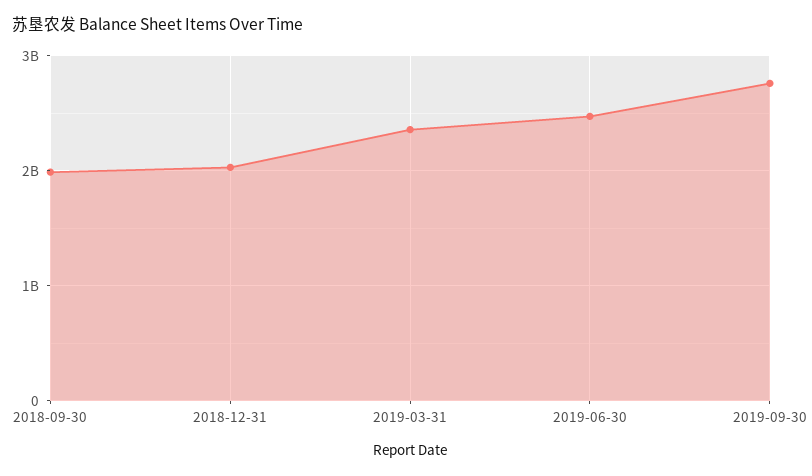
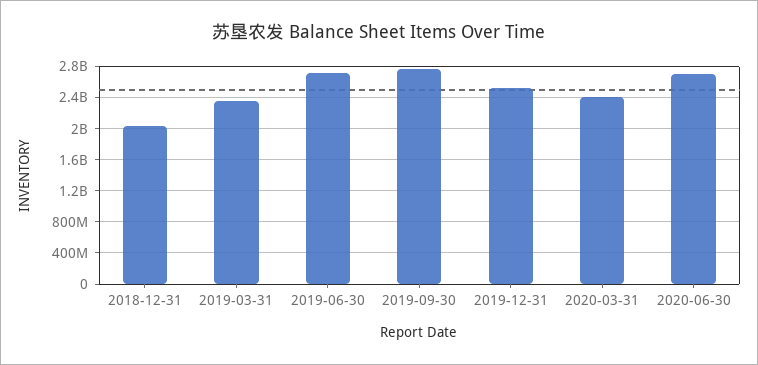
2018-09-30: 2000000000 -> none
2019-06-30: 2500000000 -> 2700000000
2019-12-31: none -> 2500000000
2020-03-31: none -> 2400000000
2020-06-30: none -> 2700000000

